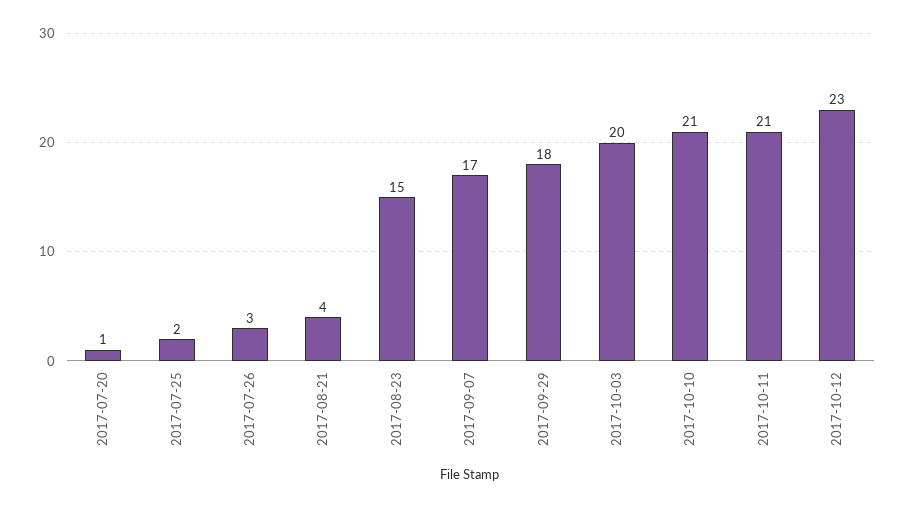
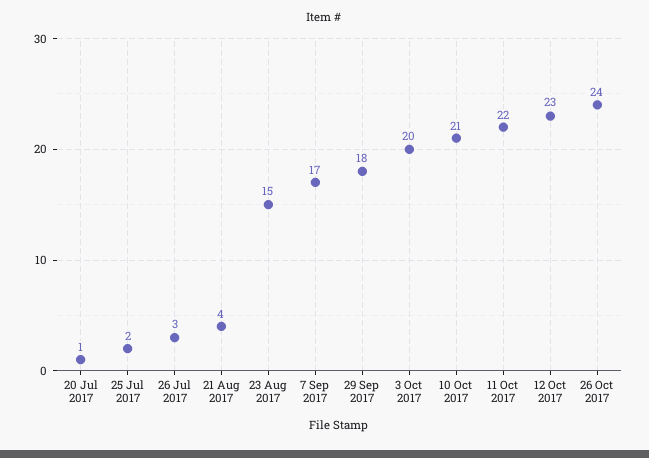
2017-10-11: 21 -> 22
26 Oct 2017: none -> 24

